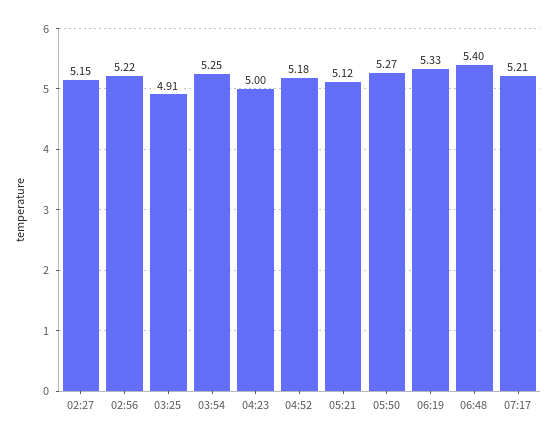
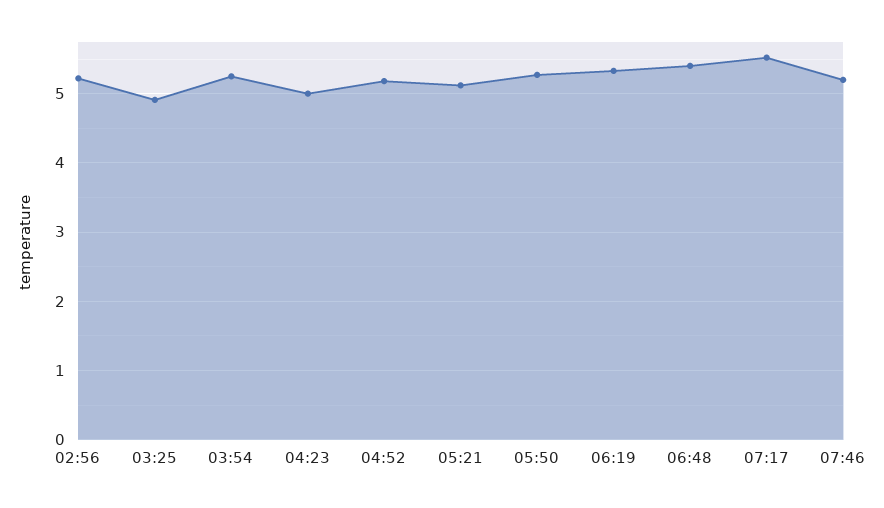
02:27: 5.15 -> none
07:17: 5.21 -> 5.5
07:46: none -> 5.2

